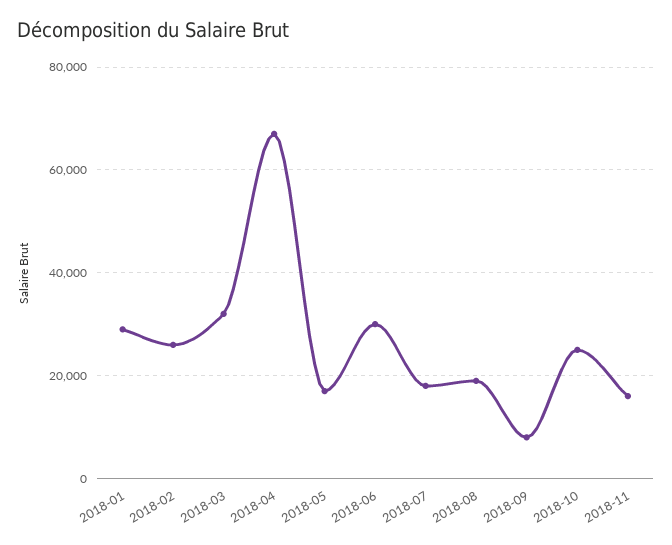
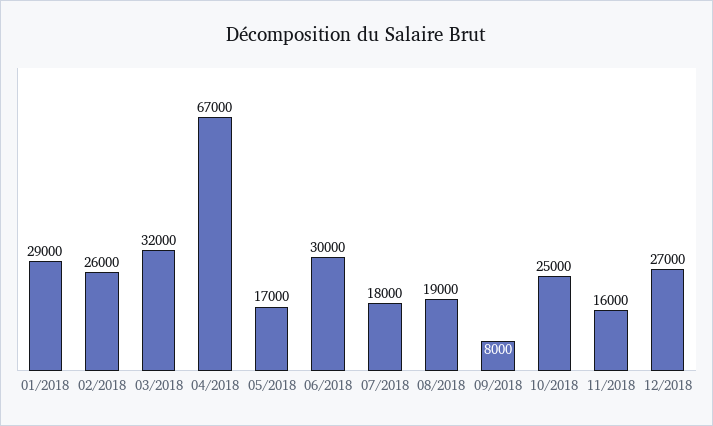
12/2018: none -> 27000

